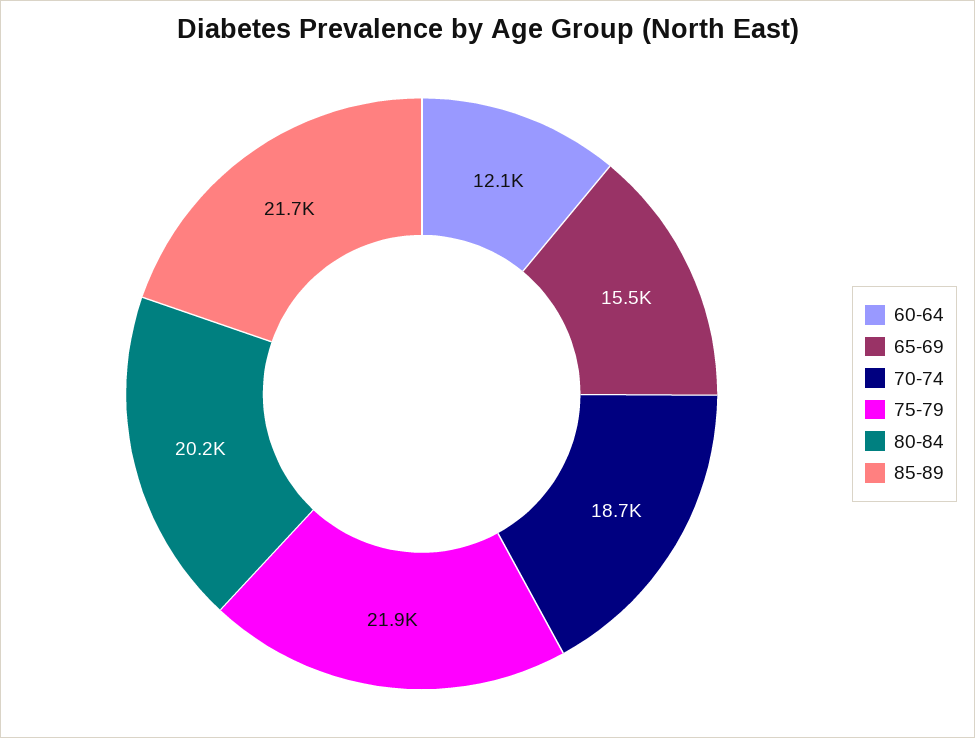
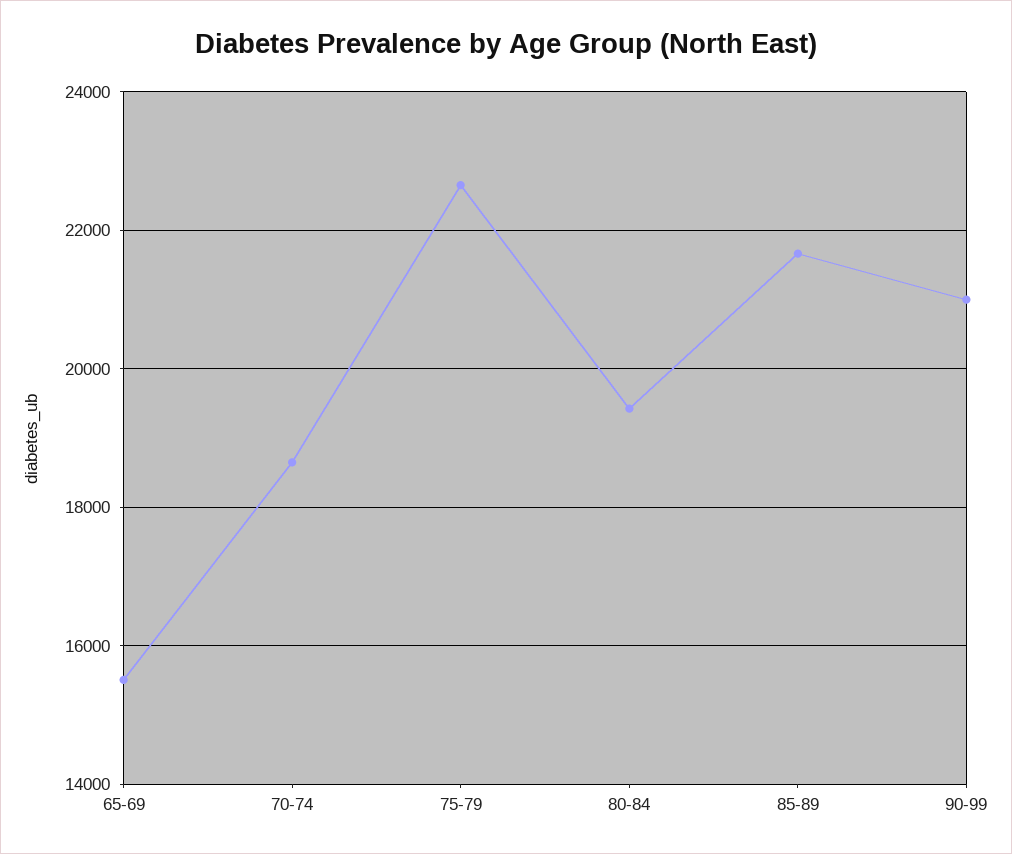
60-64: 12100 -> none
75-79: 21900 -> 22600
80-84: 20200 -> 19400
90-99: none -> 21000

